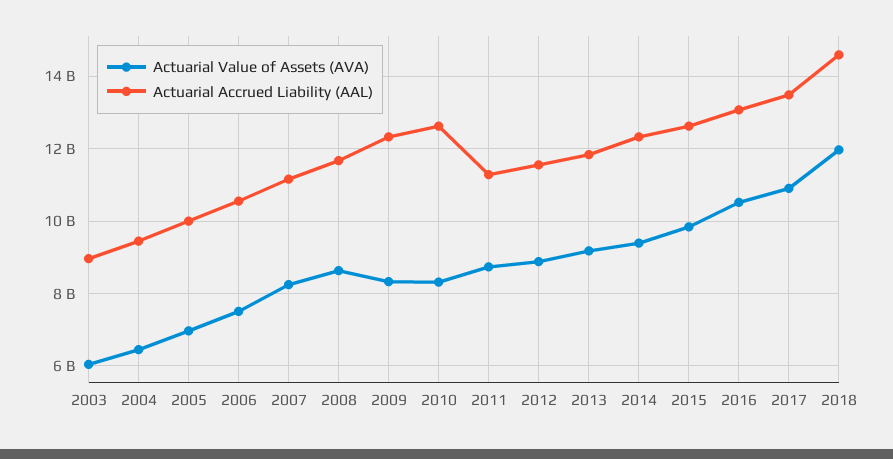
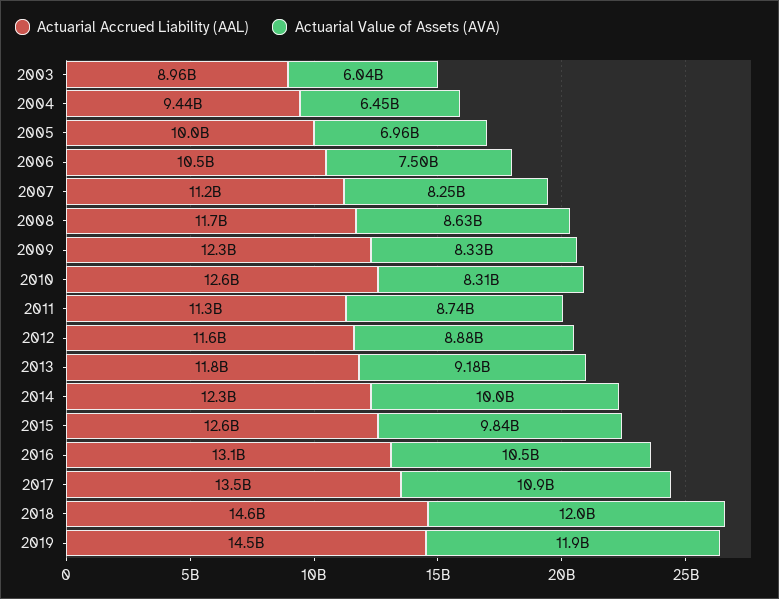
Actuarial Value of Assets (AVA), 2014: 9400000000 -> 10000000000
Actuarial Accrued Liability (AAL), 2019: none -> 14500000000
Actuarial Value of Assets (AVA), 2019: none -> 11900000000

